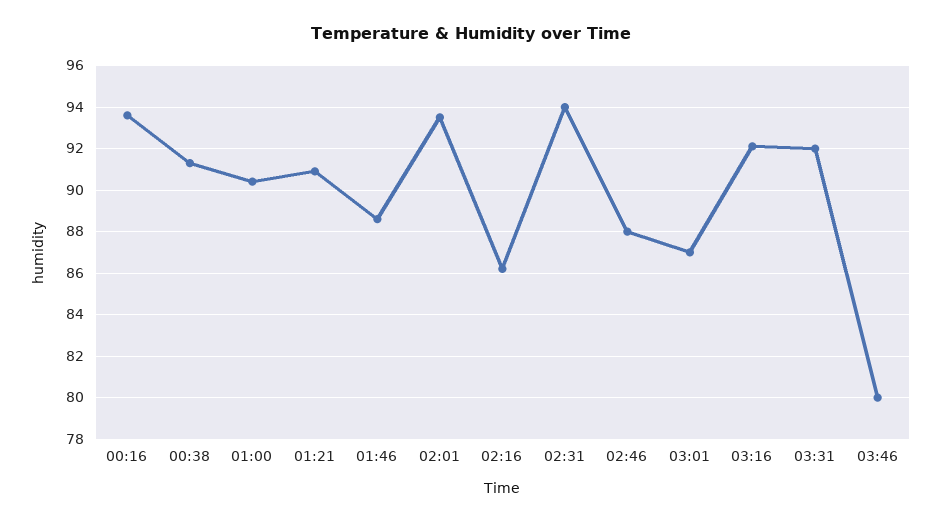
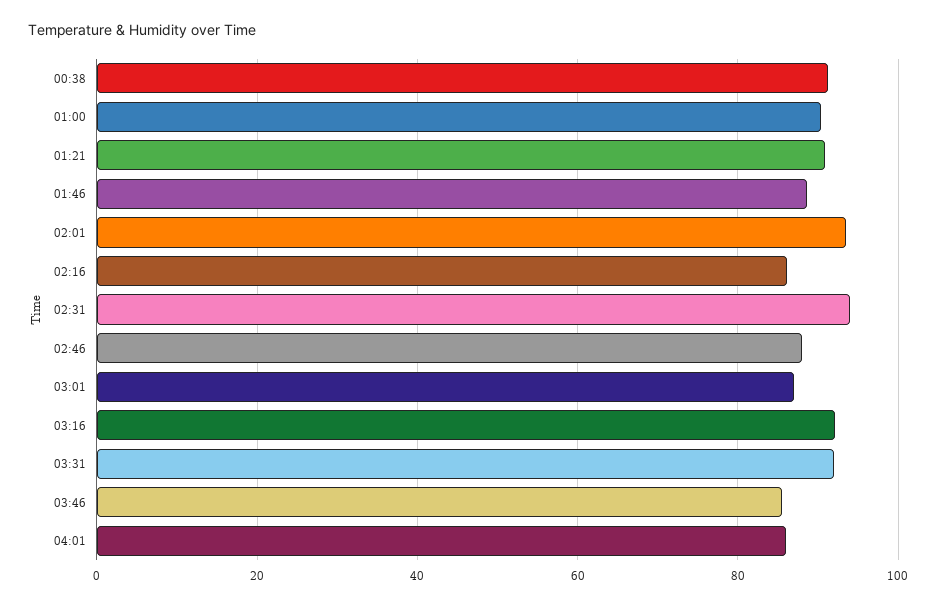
00:16: 93.5 -> none
03:46: 80 -> 86
04:01: none -> 86

